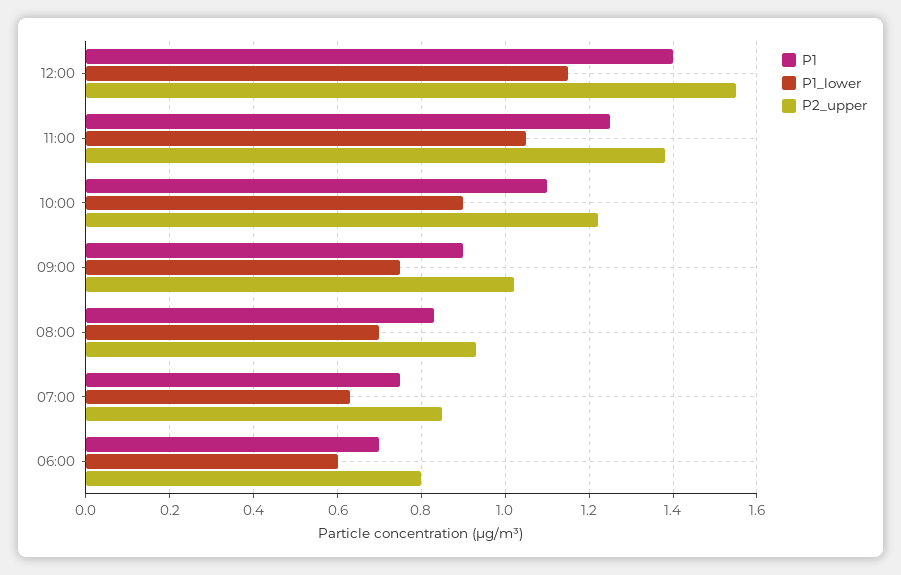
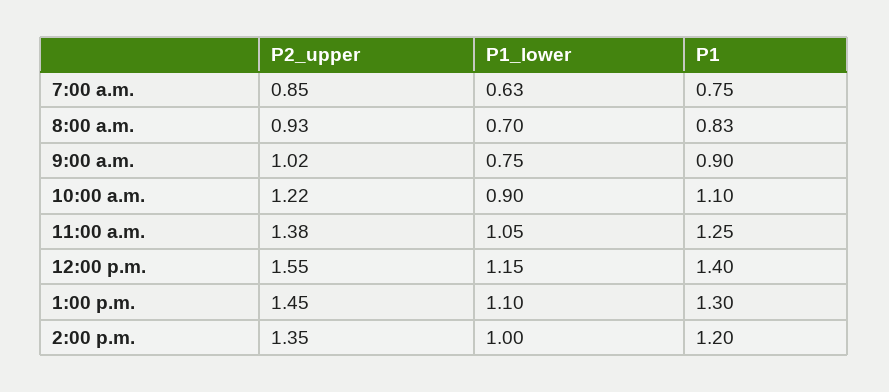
P1, 06:00: 0.7 -> none
P1_lower, 06:00: 0.6 -> none
P2_upper, 06:00: 0.8 -> none
P2_upper, 1:00 p.m.: none -> 1.45
P1_lower, 1:00 p.m.: none -> 1.1
P1, 1:00 p.m.: none -> 1.3
P2_upper, 2:00 p.m.: none -> 1.35
P1_lower, 2:00 p.m.: none -> 1
P1, 2:00 p.m.: none -> 1.2

